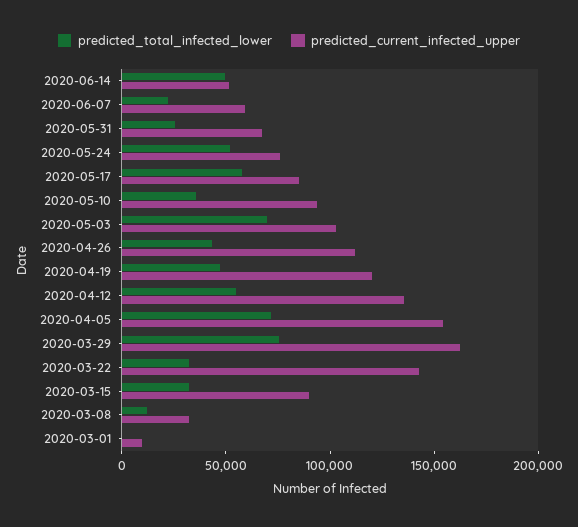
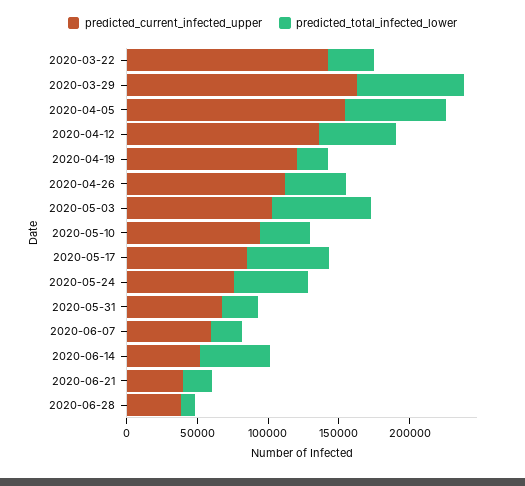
predicted_total_infected_lower, 2020-04-19: 50000 -> 20000
predicted_total_infected_lower, 2020-03-15: 30000 -> none
predicted_current_infected_upper, 2020-03-15: 90000 -> none
predicted_total_infected_lower, 2020-03-08: 10000 -> none
predicted_current_infected_upper, 2020-03-08: 30000 -> none
predicted_total_infected_lower, 2020-03-01: 0 -> none
predicted_current_infected_upper, 2020-03-01: 10000 -> none
predicted_current_infected_upper, 2020-06-21: none -> 40000
predicted_total_infected_lower, 2020-06-21: none -> 20000
predicted_current_infected_upper, 2020-06-28: none -> 40000
predicted_total_infected_lower, 2020-06-28: none -> 10000

